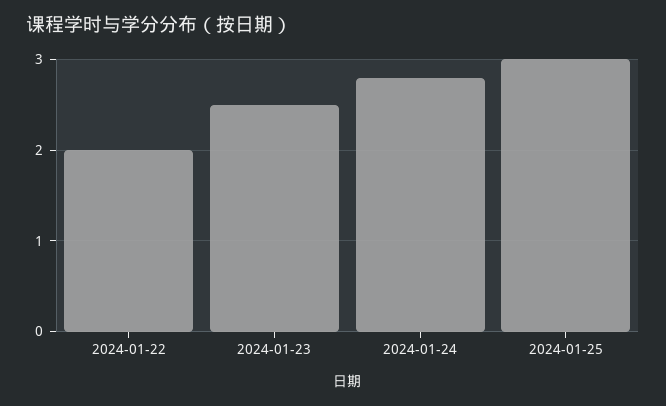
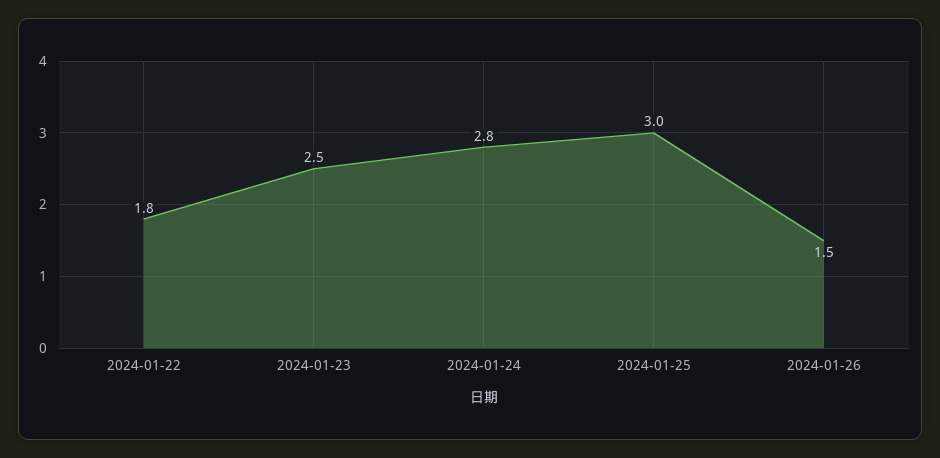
2024-01-22: 2 -> 1.8
2024-01-26: none -> 1.5

